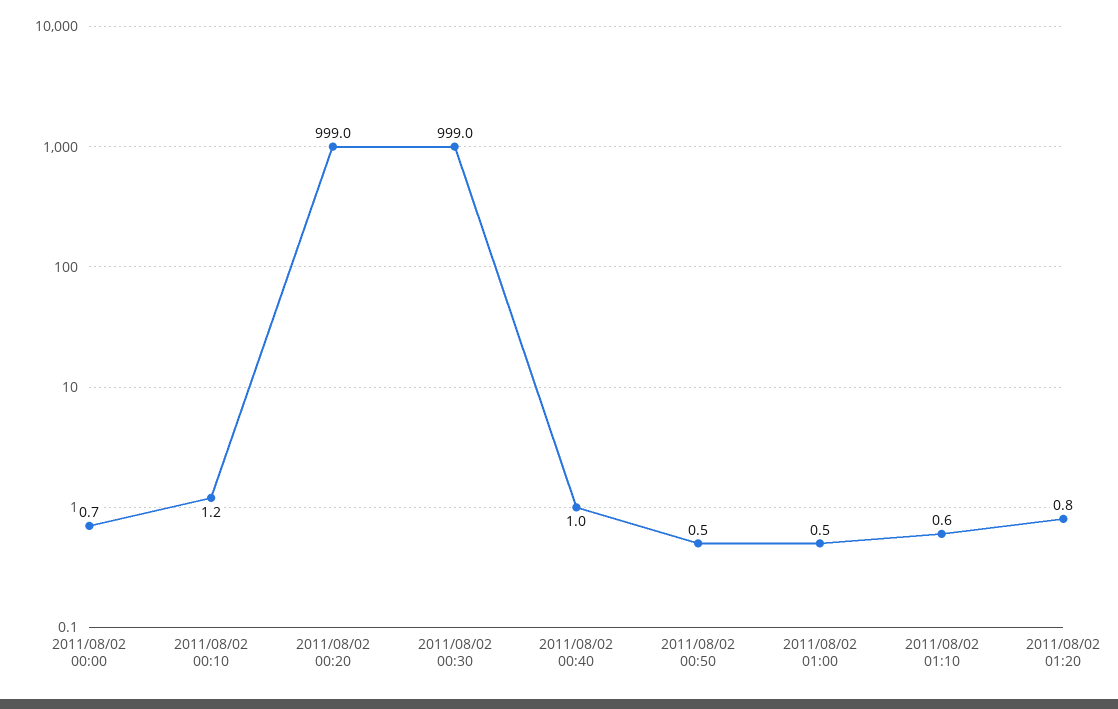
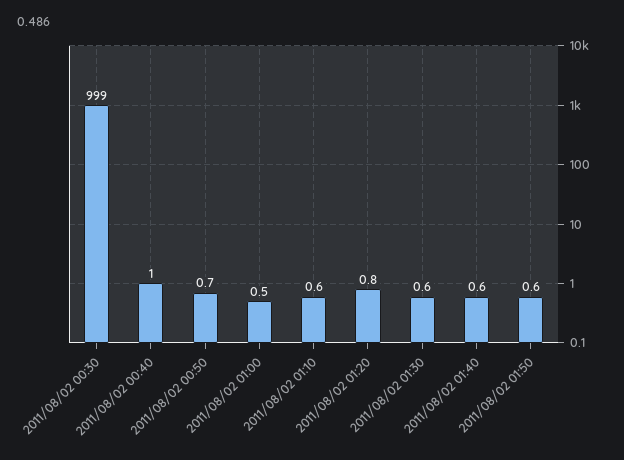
2011/08/02 00:00: 0.7 -> none
2011/08/02 00:10: 1.2 -> none
2011/08/02 00:20: 999 -> none
2011/08/02 00:50: 0.5 -> 0.7
2011/08/02 01:30: none -> 0.6
2011/08/02 01:40: none -> 0.6
2011/08/02 01:50: none -> 0.6

